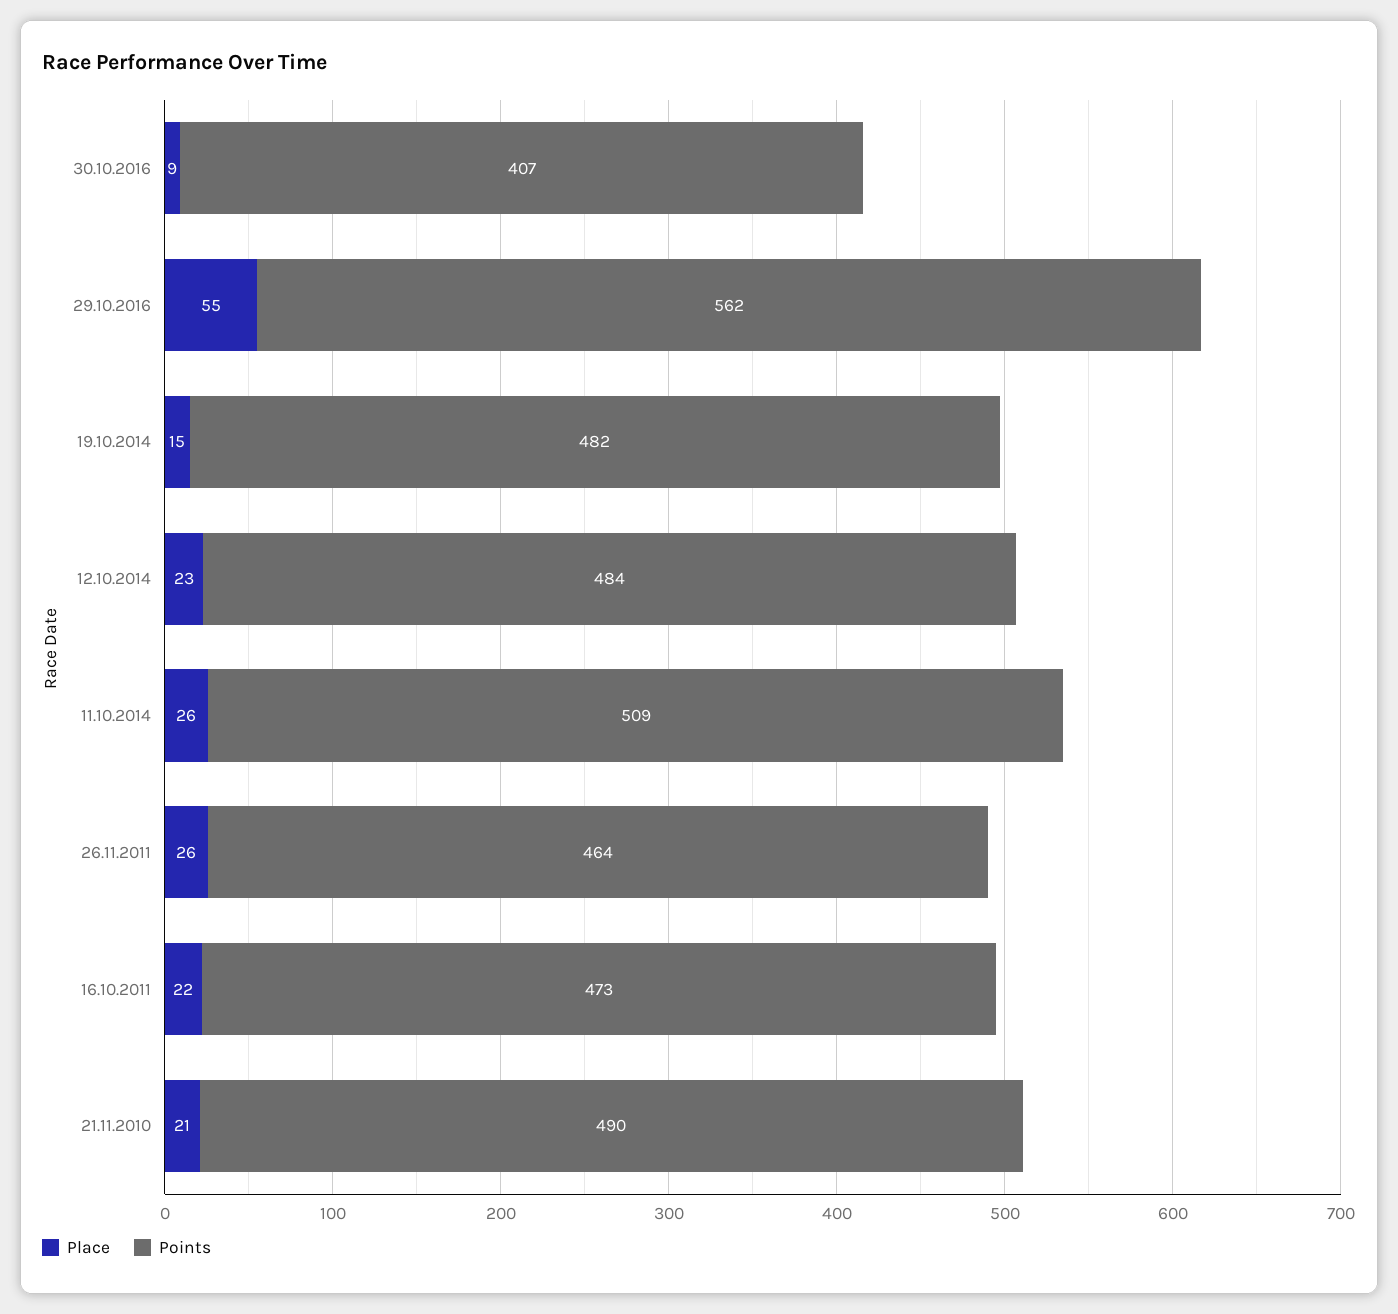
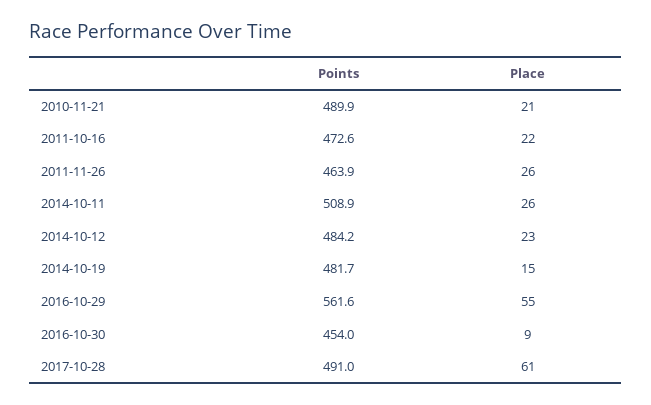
Points, 30.10.2016: 407 -> 454
Points, 2017-10-28: none -> 491
Place, 2017-10-28: none -> 61

